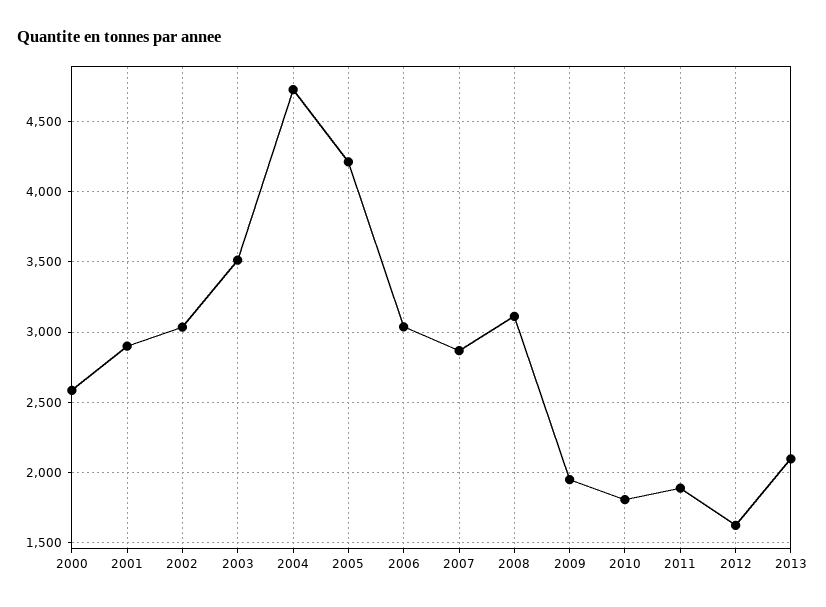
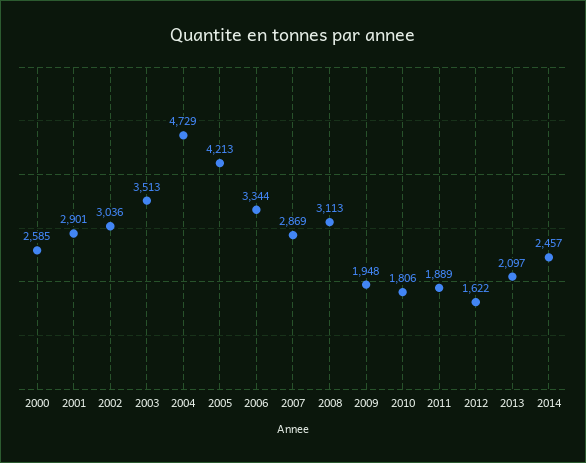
2006: 3050 -> 3344
2014: none -> 2457

